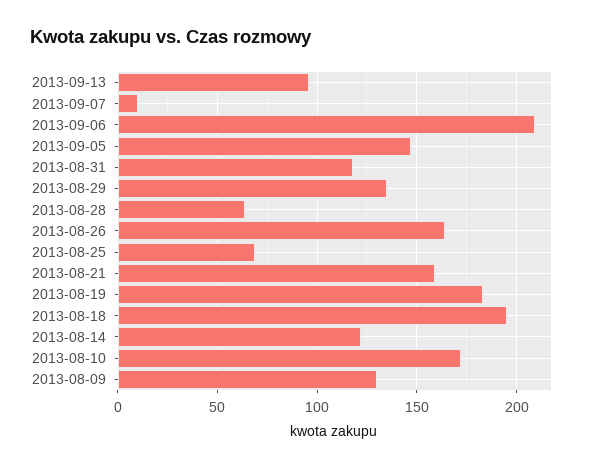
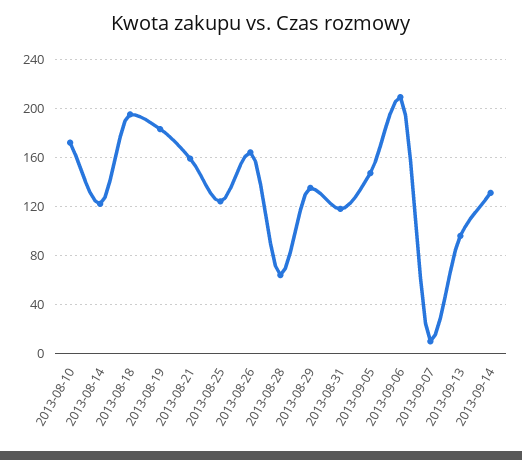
2013-08-25: 70 -> 125
2013-08-09: 130 -> none
2013-09-14: none -> 130

